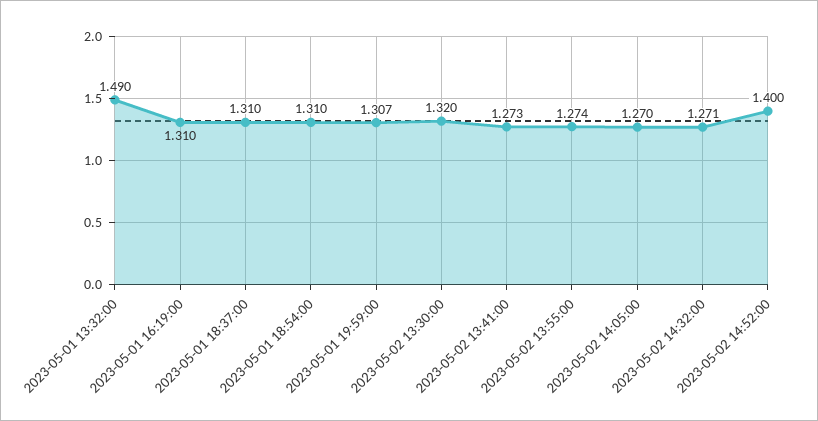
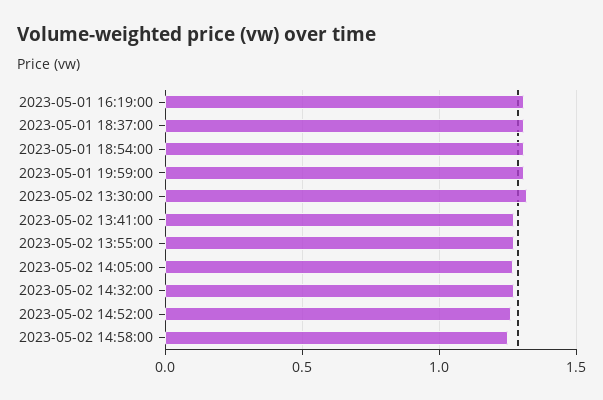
2023-05-01 13:32:00: 1.49 -> none
2023-05-02 14:52:00: 1.4 -> 1.25
2023-05-02 14:58:00: none -> 1.25

